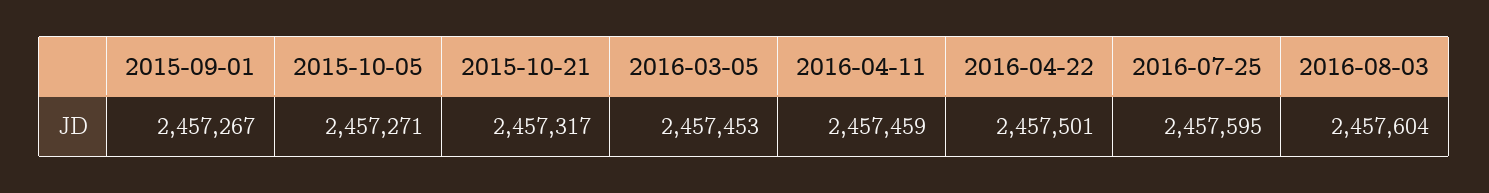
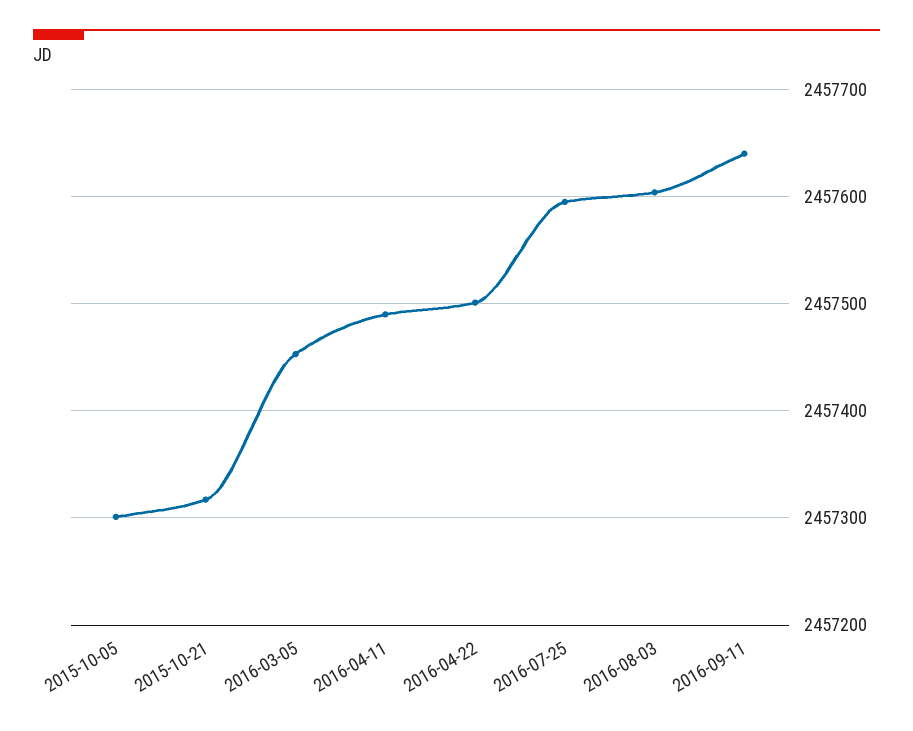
2015-09-01: 2457267 -> none
2015-10-05: 2457271 -> 2457300
2016-04-11: 2457459 -> 2457490
2016-09-11: none -> 2457640

